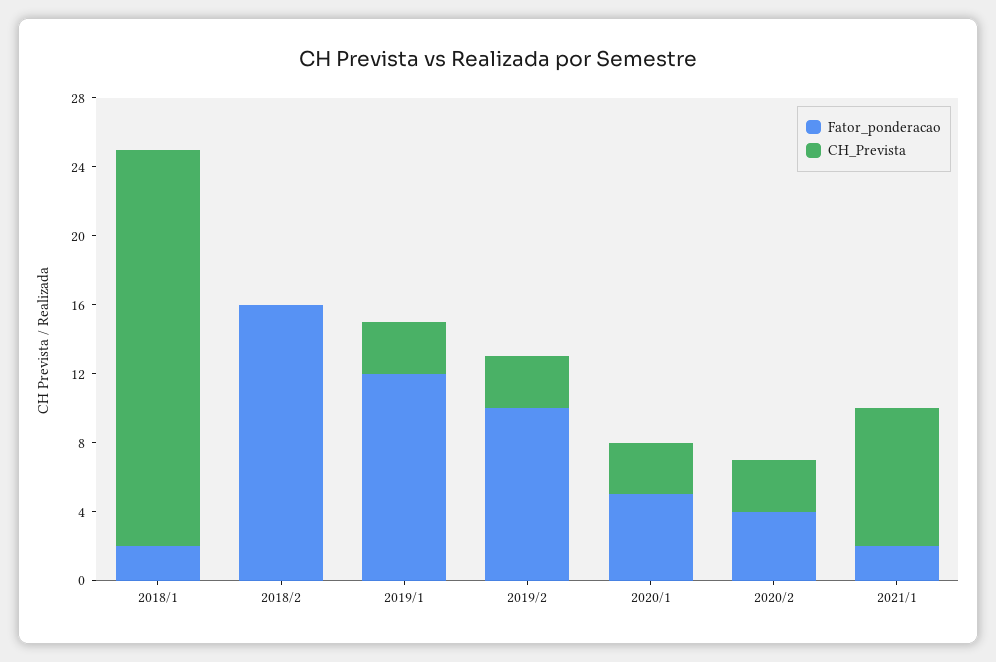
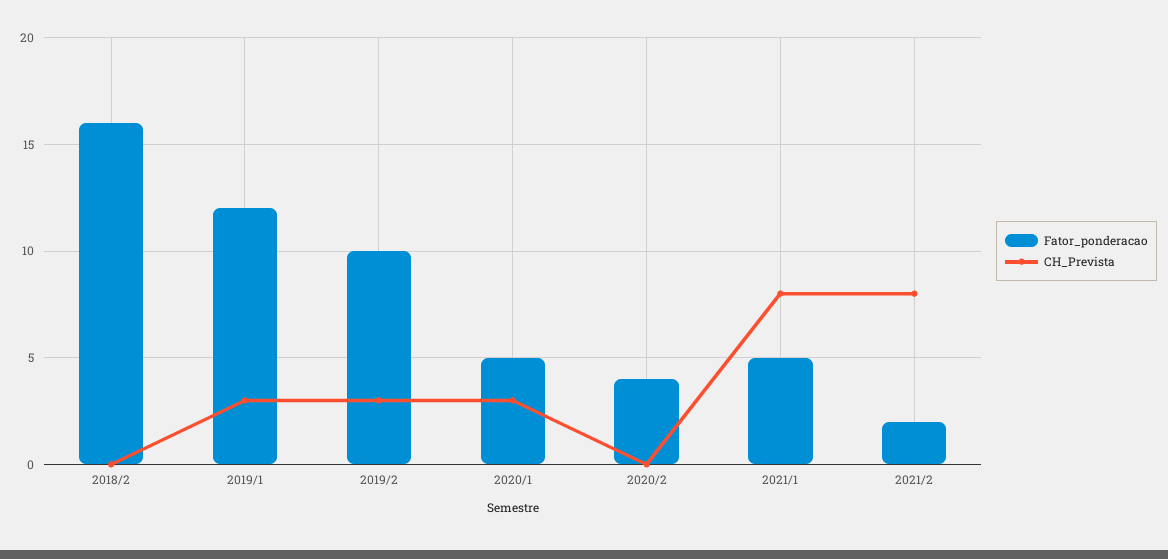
Fator_ponderacao, 2018/1: 2 -> none
CH_Prevista, 2018/1: 23 -> none
CH_Prevista, 2020/2: 3 -> 0
Fator_ponderacao, 2021/1: 2 -> 5
Fator_ponderacao, 2021/2: none -> 2
CH_Prevista, 2021/2: none -> 8

